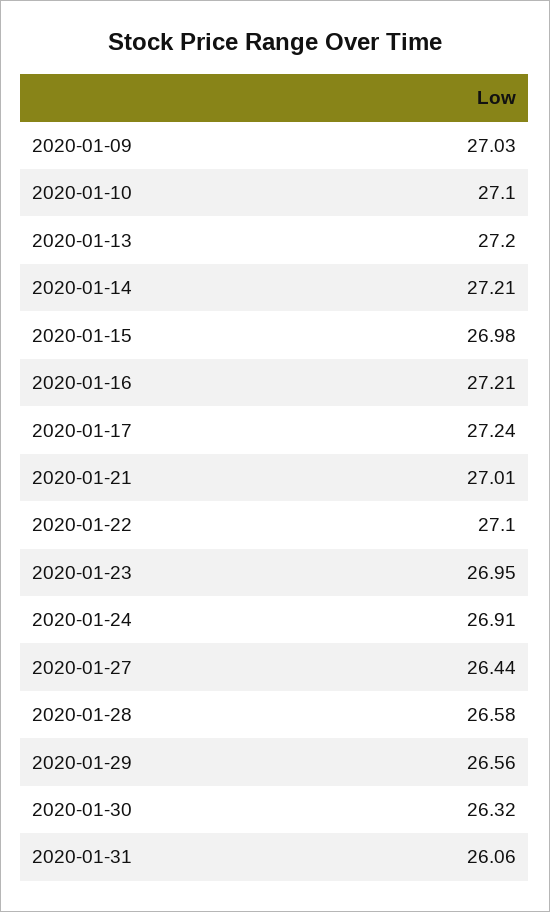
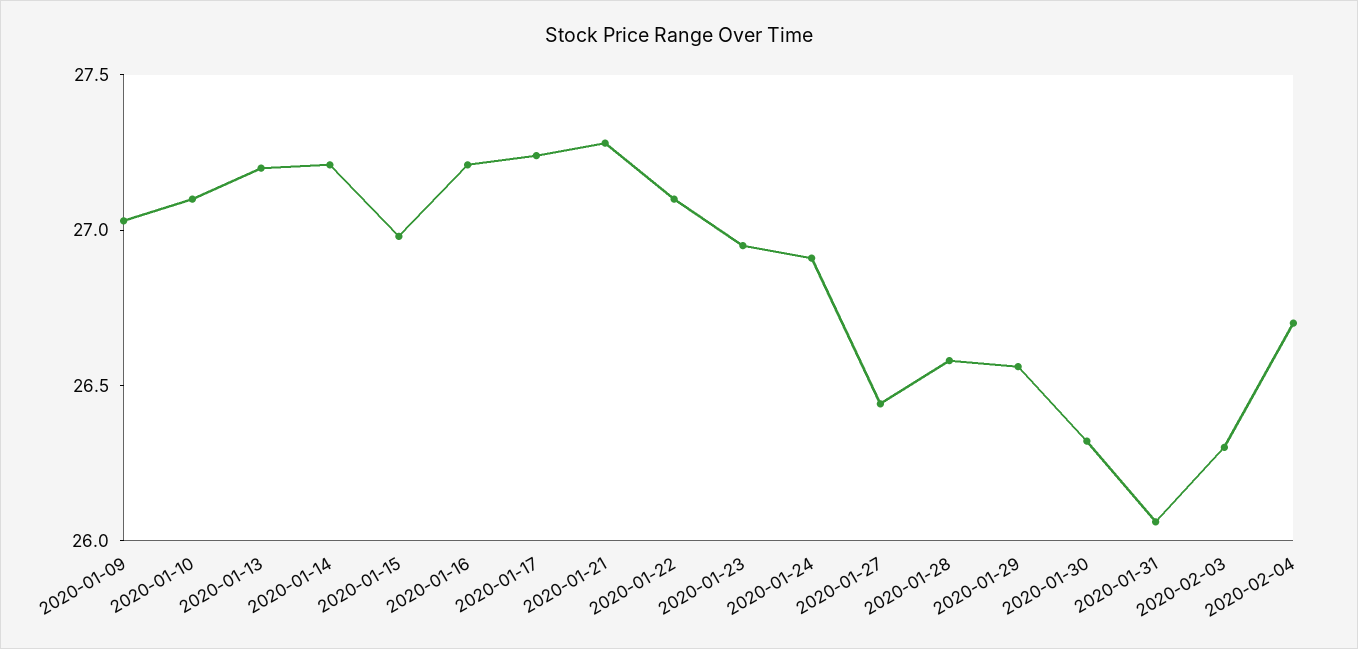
2020-01-21: 27.01 -> 27.3
2020-02-03: none -> 26.3
2020-02-04: none -> 26.7

